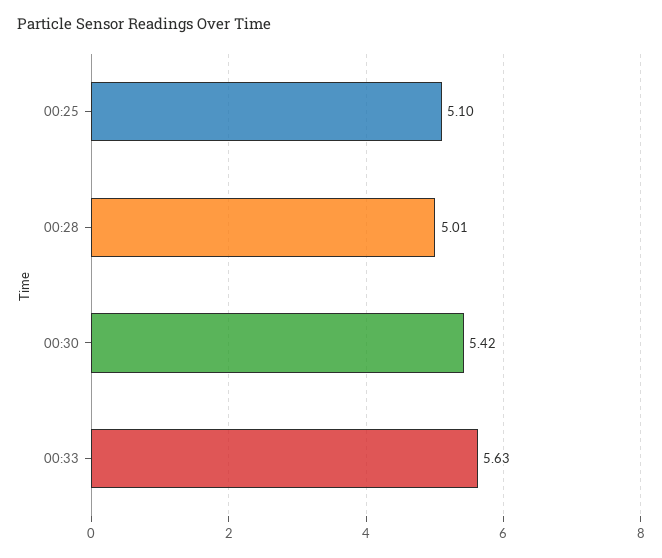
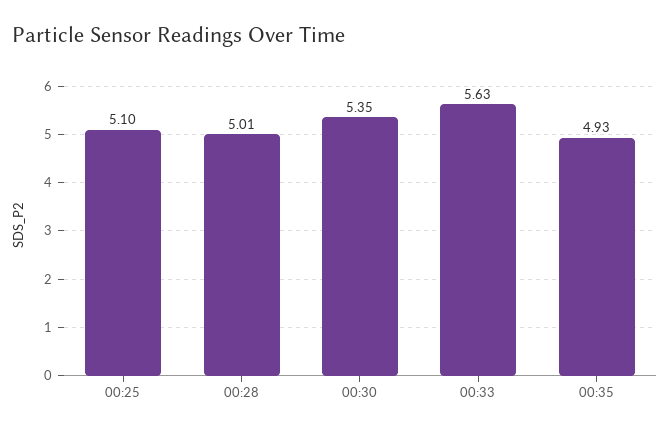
00:30: 5.42 -> 5.35
00:35: none -> 4.93

